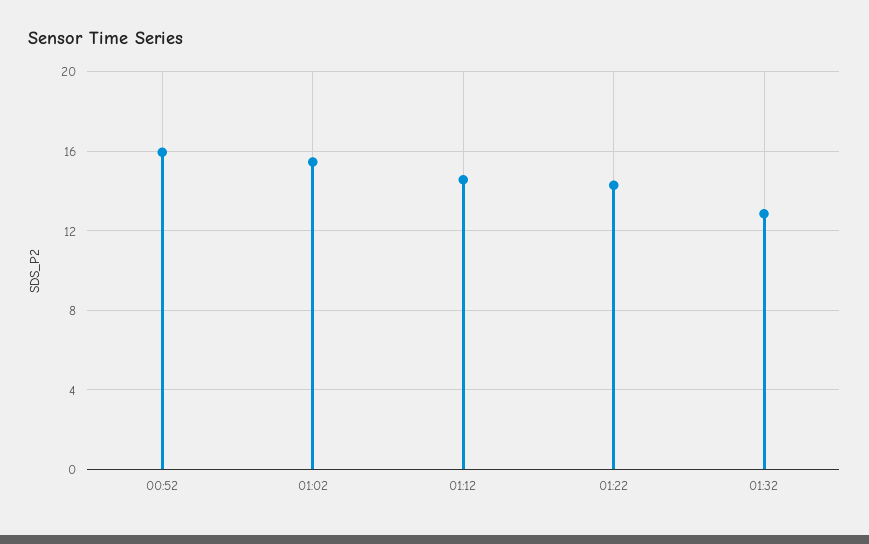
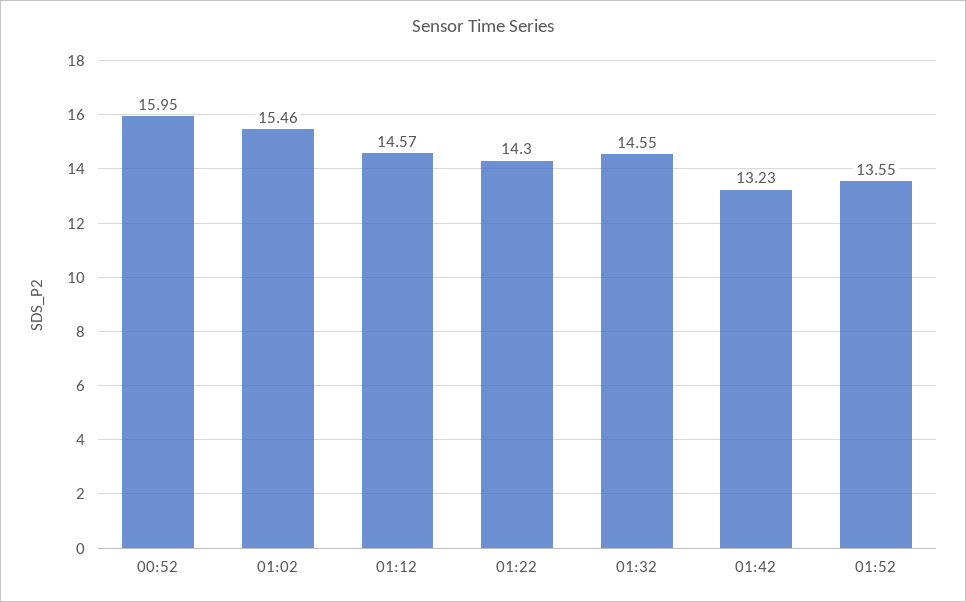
01:32: 13 -> 14.55
01:42: none -> 13.23
01:52: none -> 13.55

